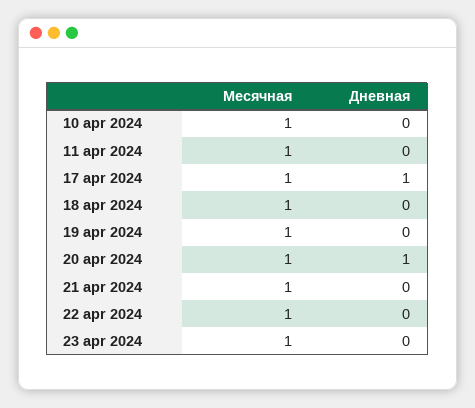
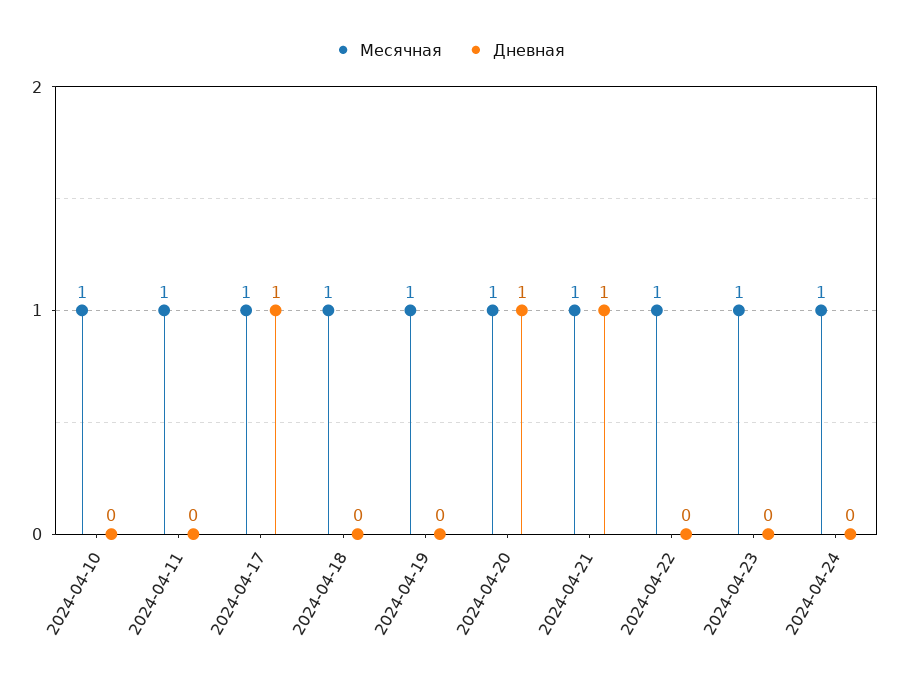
Дневная, 21 apr 2024: 0 -> 1
Месячная, 2024-04-24: none -> 1
Дневная, 2024-04-24: none -> 0

